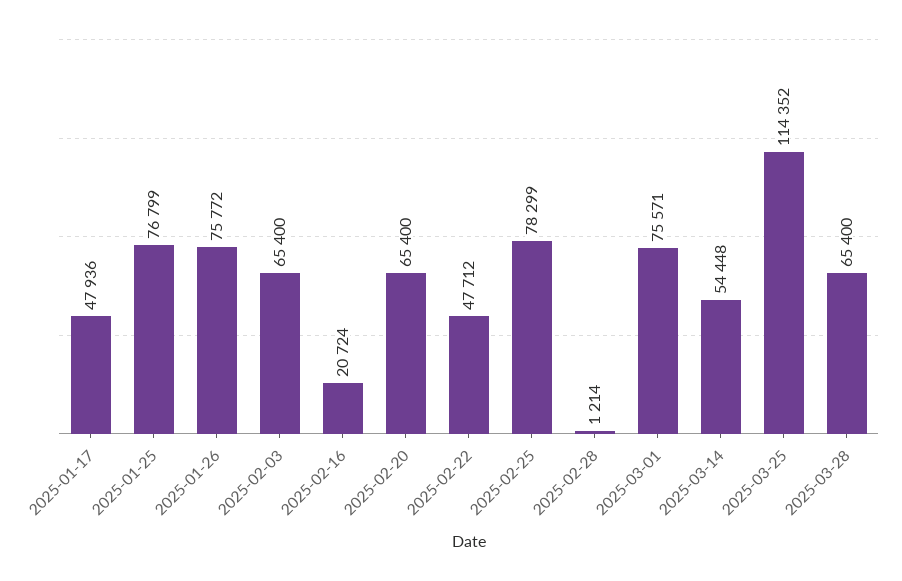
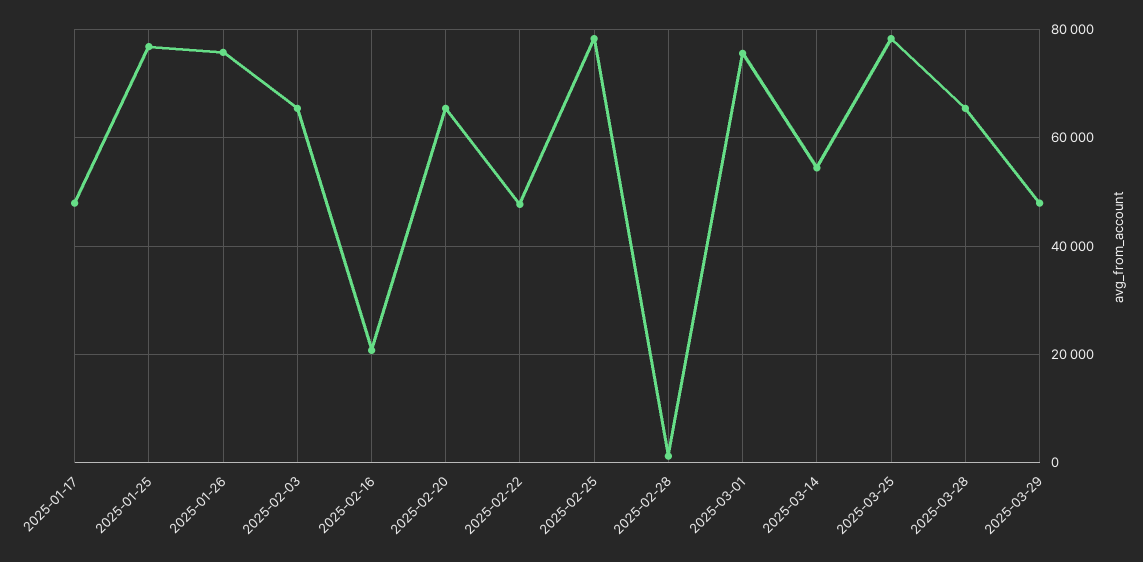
2025-03-25: 114352 -> 78000
2025-03-29: none -> 48000

